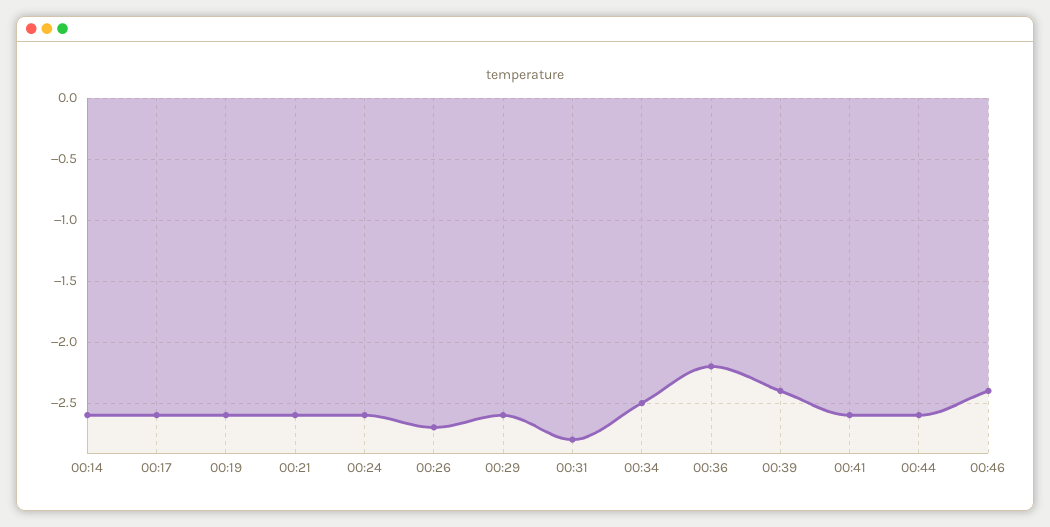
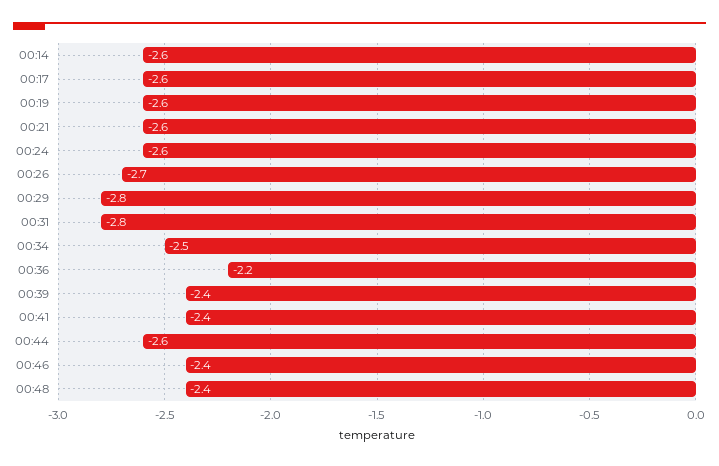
00:29: -2.6 -> -2.8
00:41: -2.6 -> -2.4
00:48: none -> -2.4

